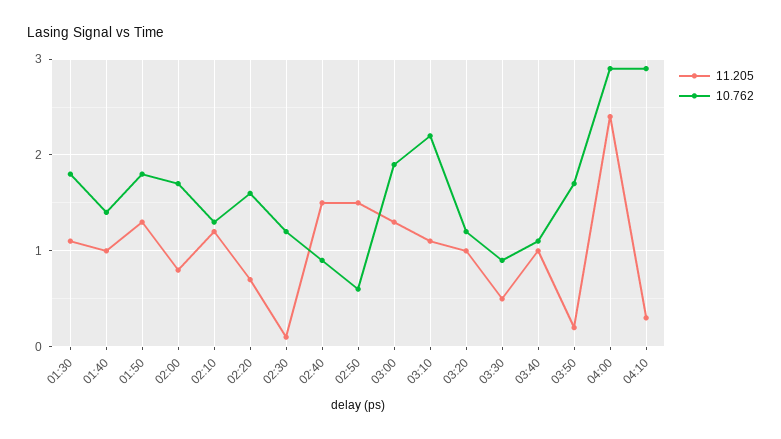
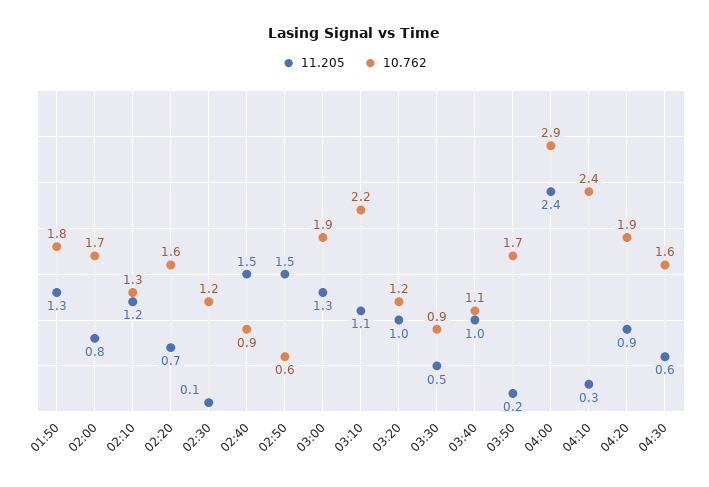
11.205, 01:30: 1.1 -> none
10.762, 01:30: 1.8 -> none
11.205, 01:40: 1 -> none
10.762, 01:40: 1.4 -> none
10.762, 04:10: 2.9 -> 2.4
11.205, 04:20: none -> 0.9
10.762, 04:20: none -> 1.9
11.205, 04:30: none -> 0.6
10.762, 04:30: none -> 1.6

